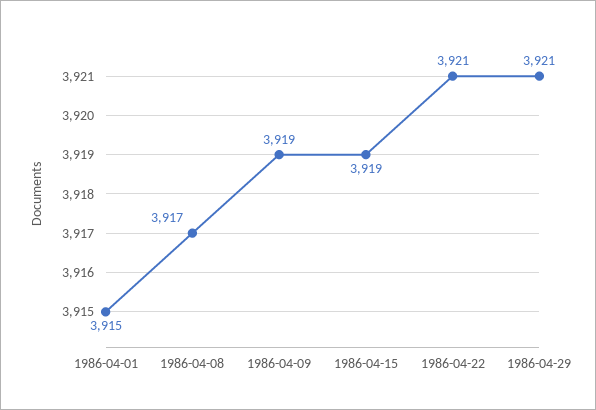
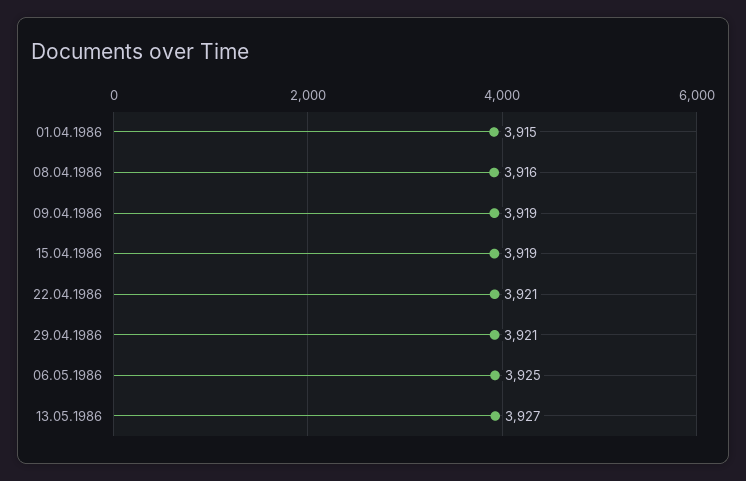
1986-04-08: 3917 -> 3916
06.05.1986: none -> 3925
13.05.1986: none -> 3927

